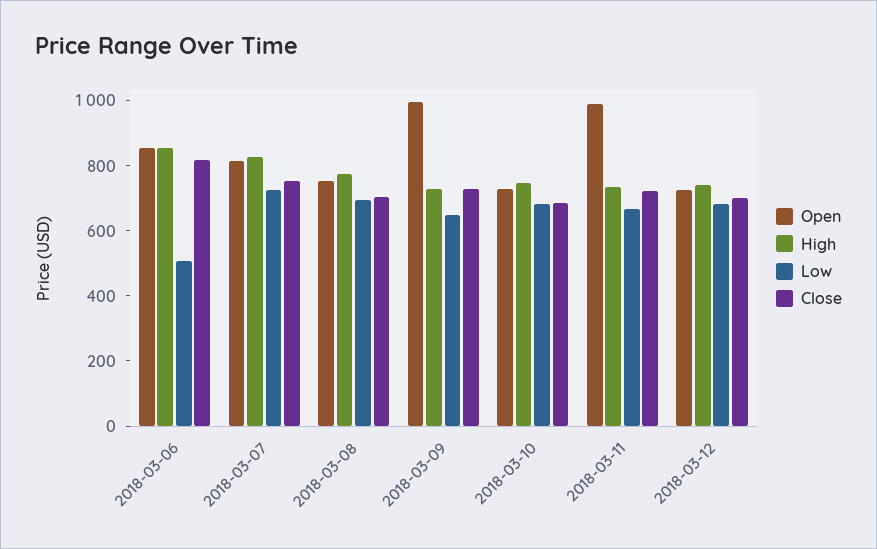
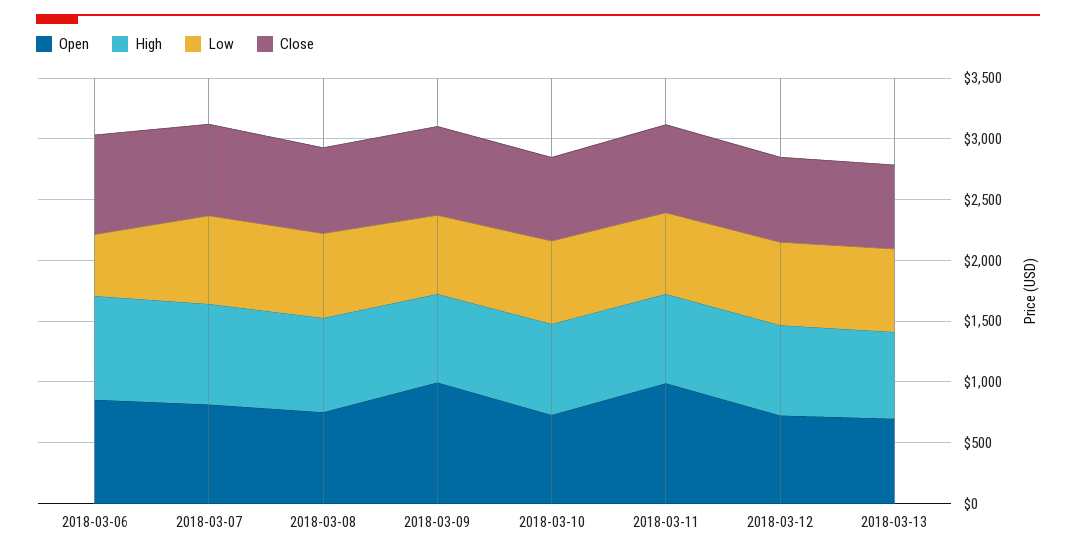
Open, 2018-03-13: none -> 700
High, 2018-03-13: none -> 700
Low, 2018-03-13: none -> 700
Close, 2018-03-13: none -> 700

